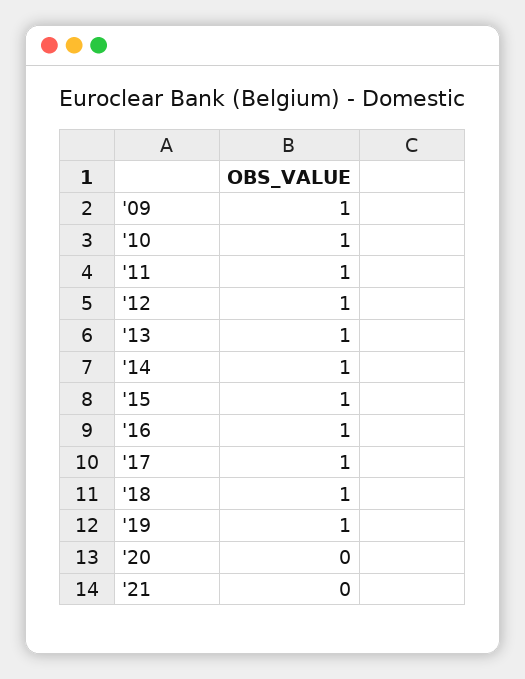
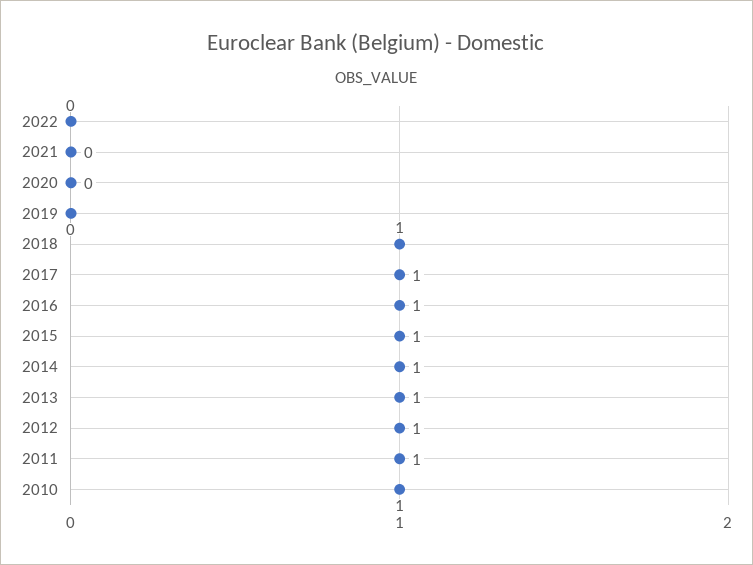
'09: 1 -> none
'19: 1 -> 0
2022: none -> 0

